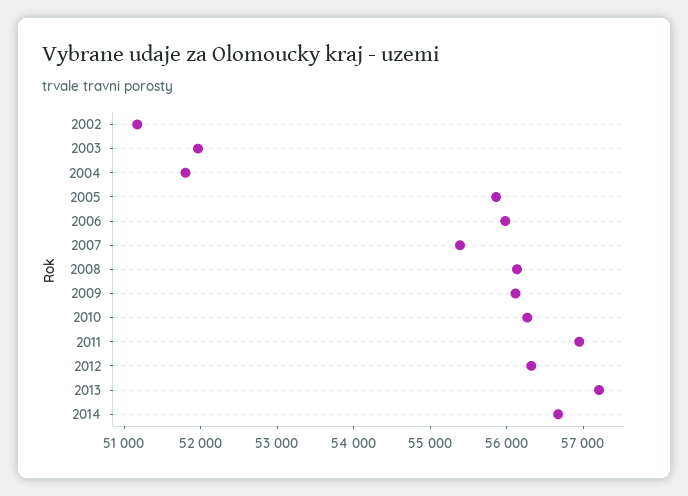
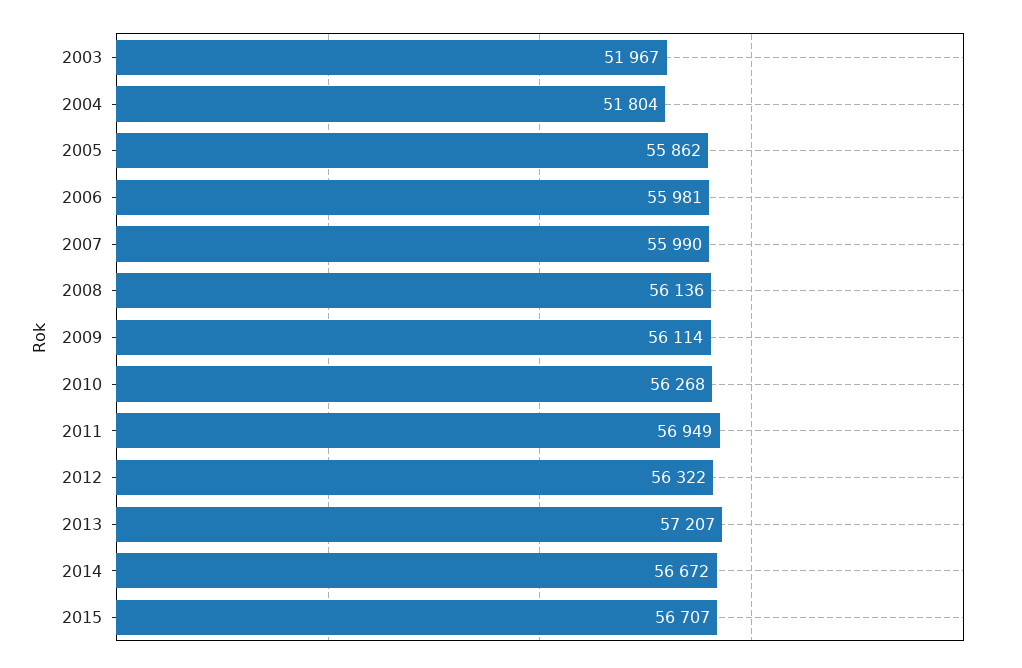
2002: 51200 -> none
2007: 55400 -> 55990
2015: none -> 56707

